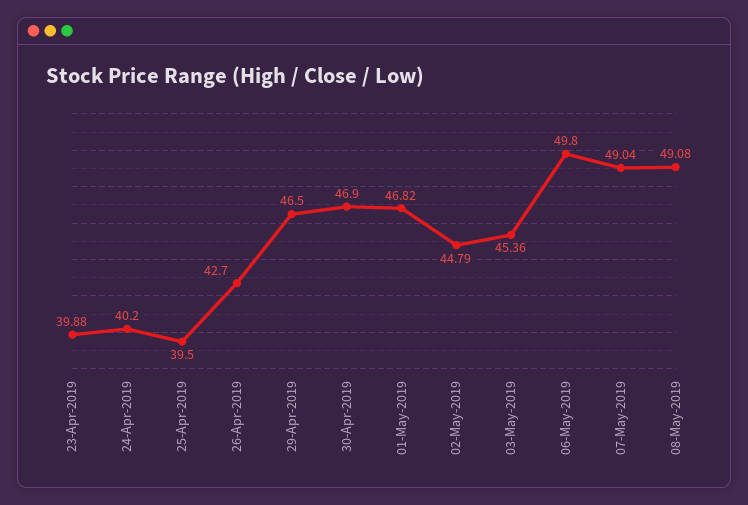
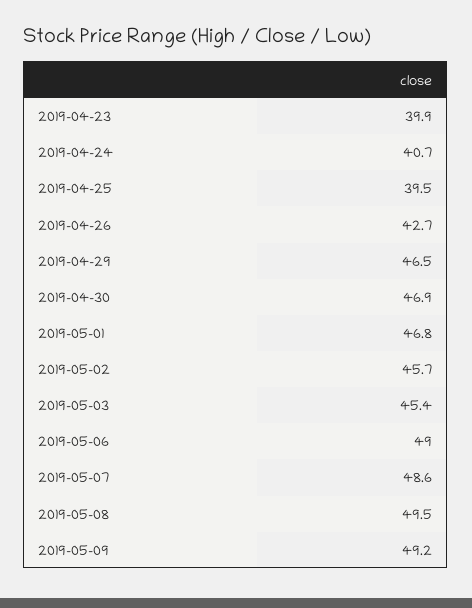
24-Apr-2019: 40.2 -> 40.7
02-May-2019: 44.79 -> 45.7
06-May-2019: 49.8 -> 49
07-May-2019: 49.04 -> 48.6
08-May-2019: 49.08 -> 49.5
2019-05-09: none -> 49.2

